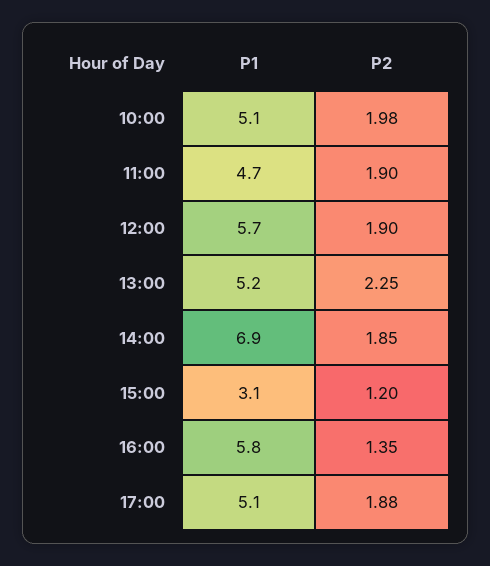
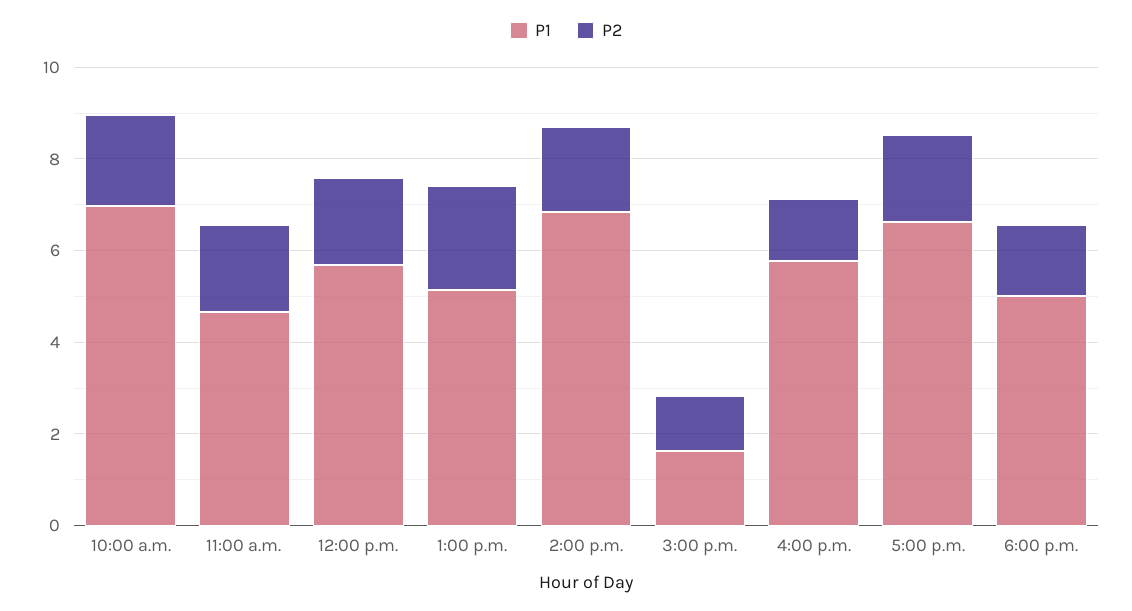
P1, 10:00: 5.1 -> 7
P1, 15:00: 3.1 -> 1.5
P1, 17:00: 5.1 -> 6.5
P1, 6:00 p.m.: none -> 5
P2, 6:00 p.m.: none -> 1.5

